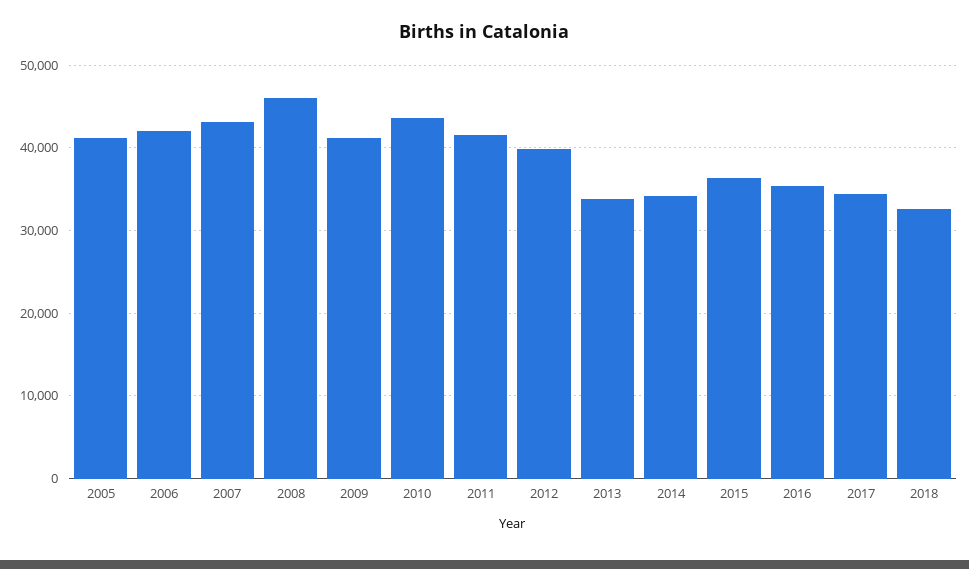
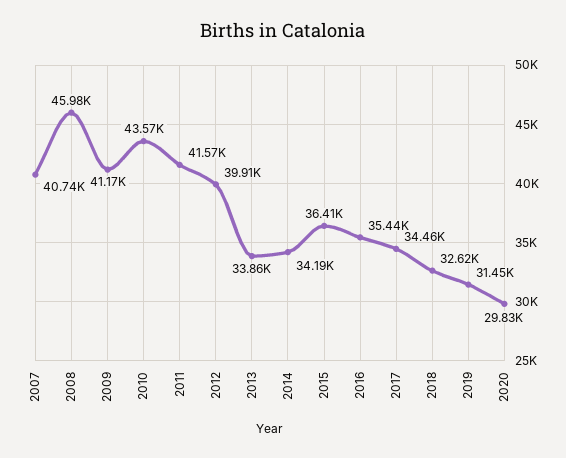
2005: 41000 -> none
2006: 42000 -> none
2007: 43000 -> 40740
2019: none -> 31450
2020: none -> 29830

